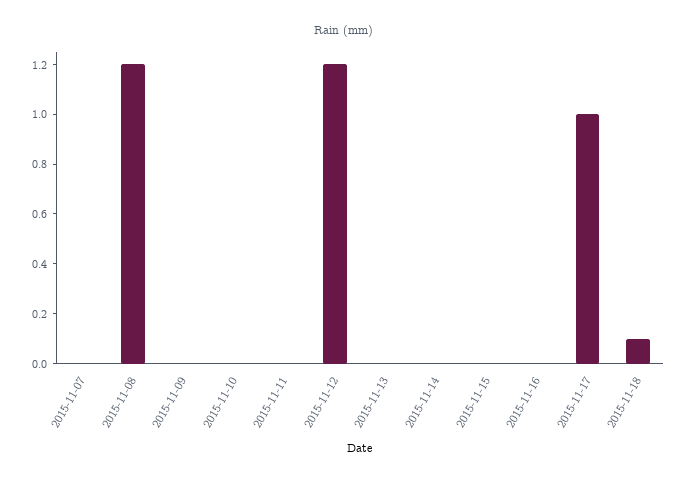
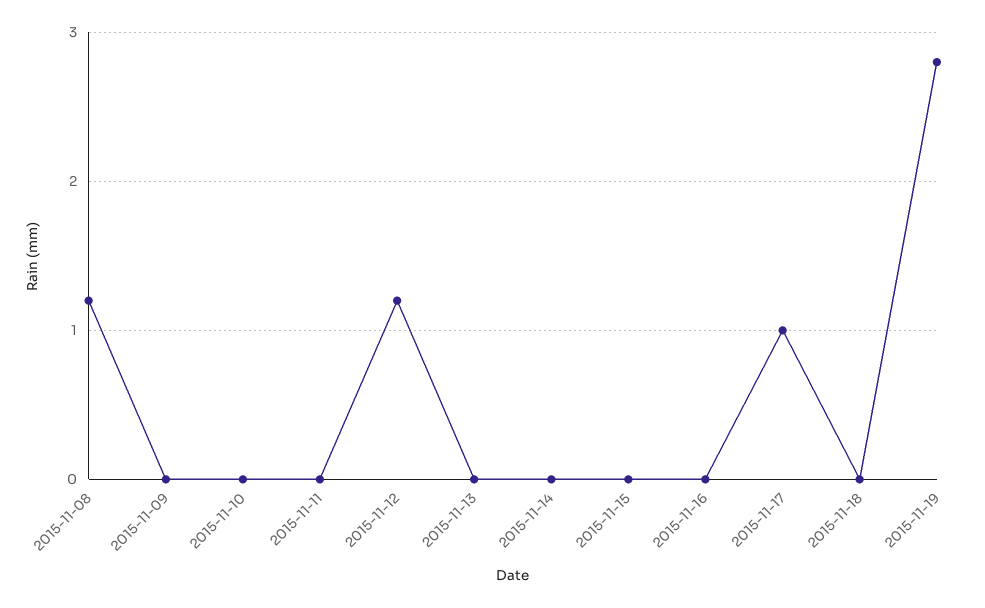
2015-11-07: 0 -> none
2015-11-18: 0.1 -> 0
2015-11-19: none -> 2.8

